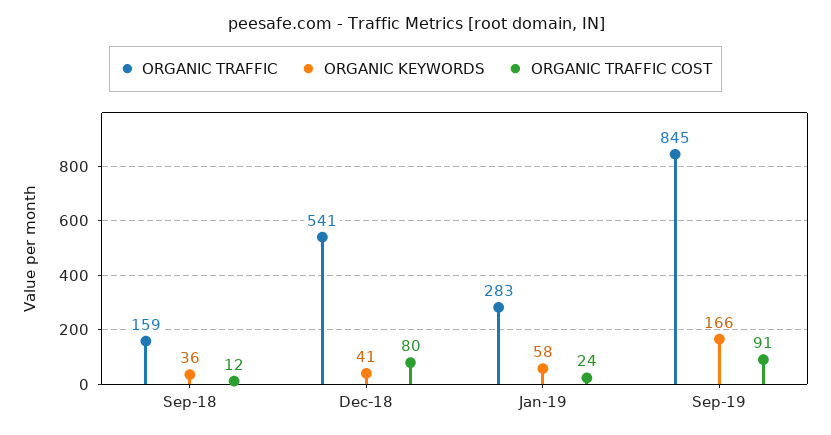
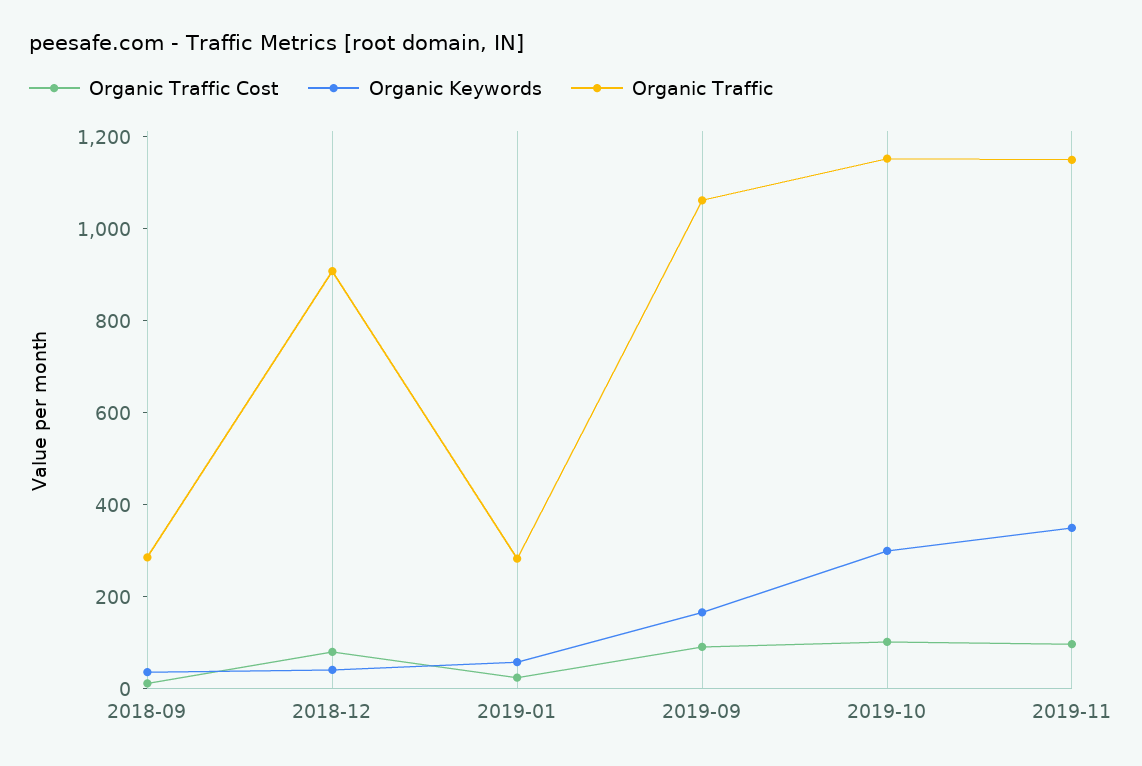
ORGANIC TRAFFIC, Sep-18: 159 -> 300
ORGANIC TRAFFIC, Dec-18: 541 -> 900
ORGANIC TRAFFIC, Sep-19: 845 -> 1050
ORGANIC TRAFFIC COST, 2019-10: none -> 100
ORGANIC KEYWORDS, 2019-10: none -> 300
ORGANIC TRAFFIC, 2019-10: none -> 1150
ORGANIC TRAFFIC COST, 2019-11: none -> 100
ORGANIC KEYWORDS, 2019-11: none -> 350
ORGANIC TRAFFIC, 2019-11: none -> 1150

